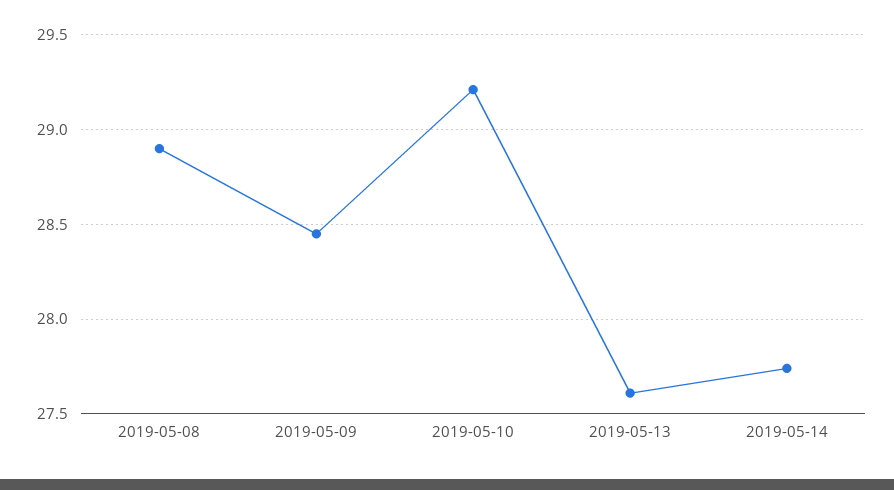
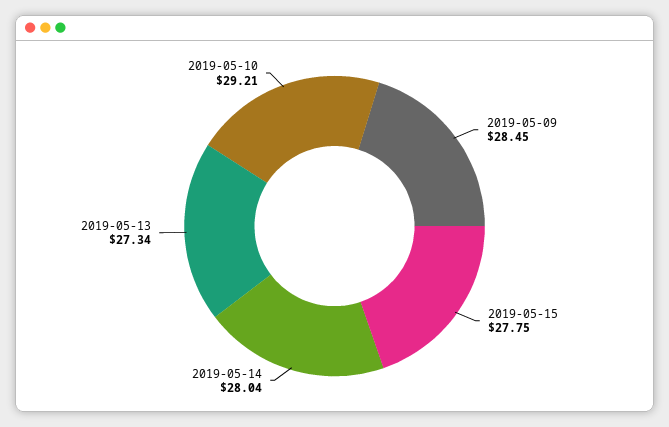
2019-05-08: 28.9 -> none
2019-05-13: 27.6 -> 27.34
2019-05-14: 27.75 -> 28.04
2019-05-15: none -> 27.75

